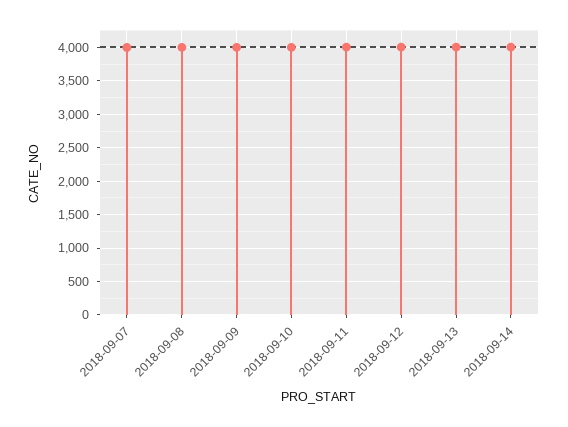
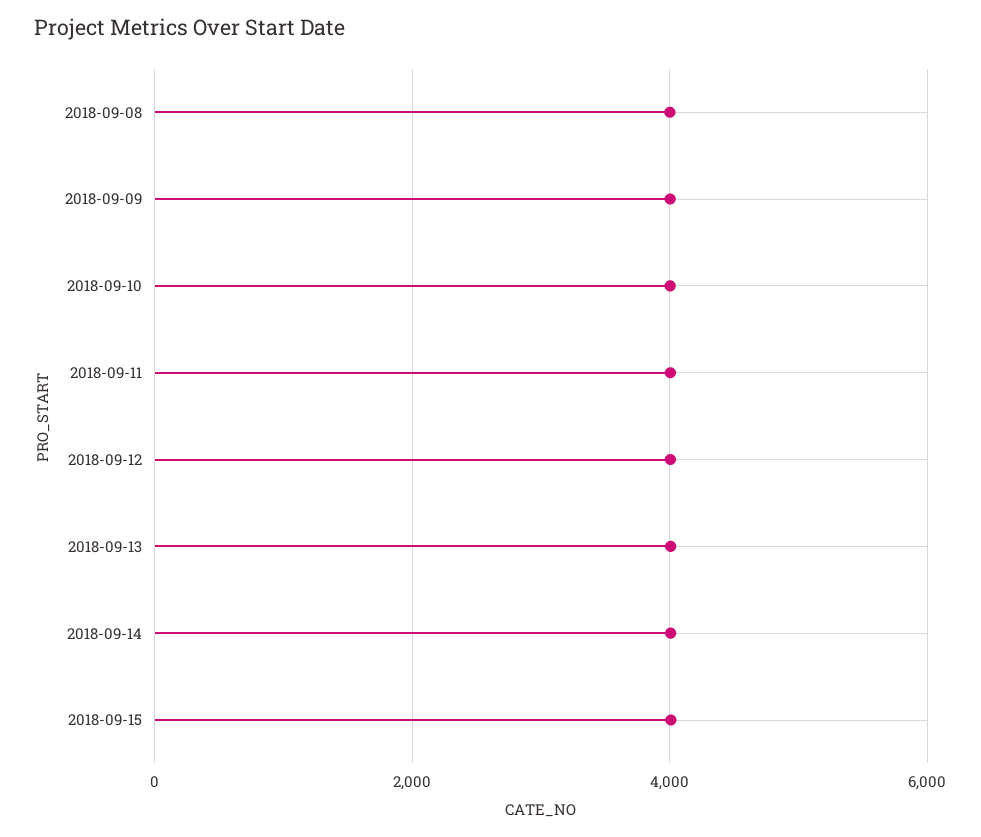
2018-09-07: 4000 -> none
2018-09-15: none -> 4000

